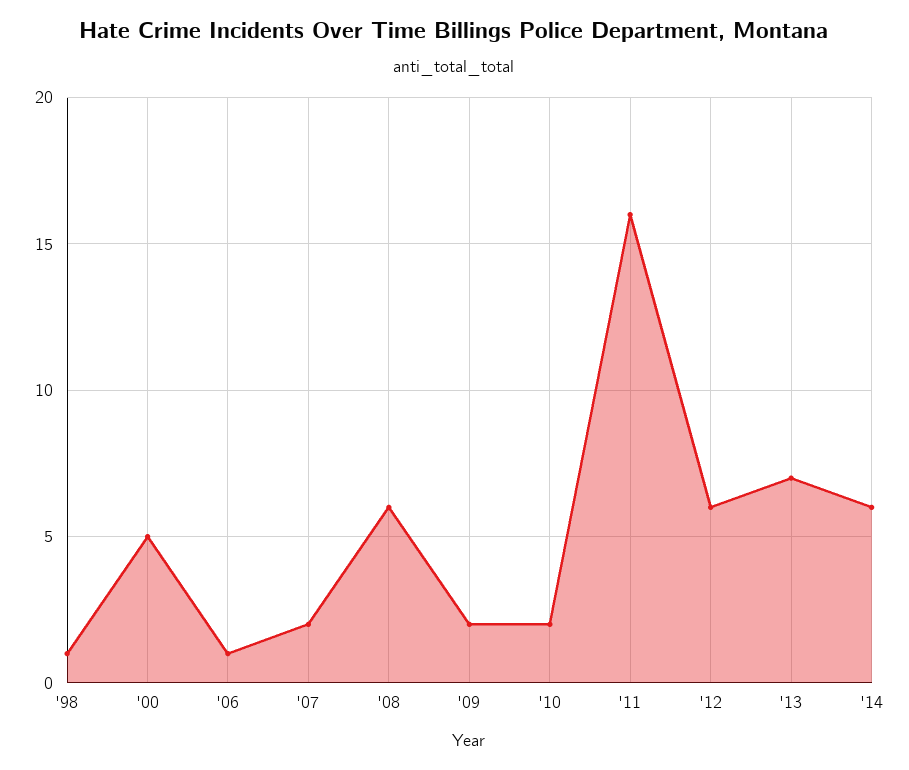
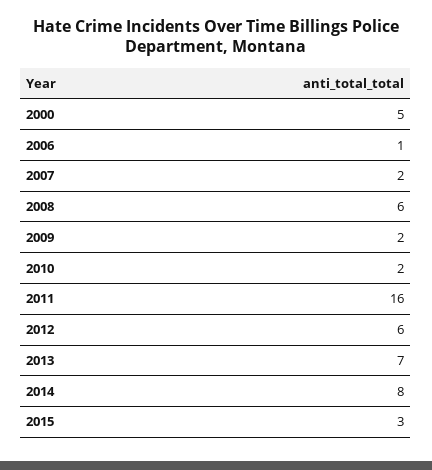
'98: 1 -> none
'14: 6 -> 8
2015: none -> 3

